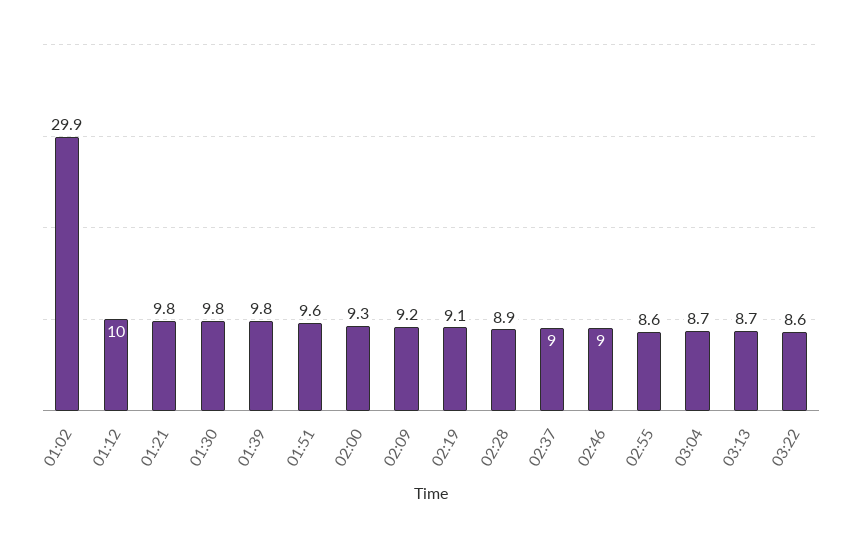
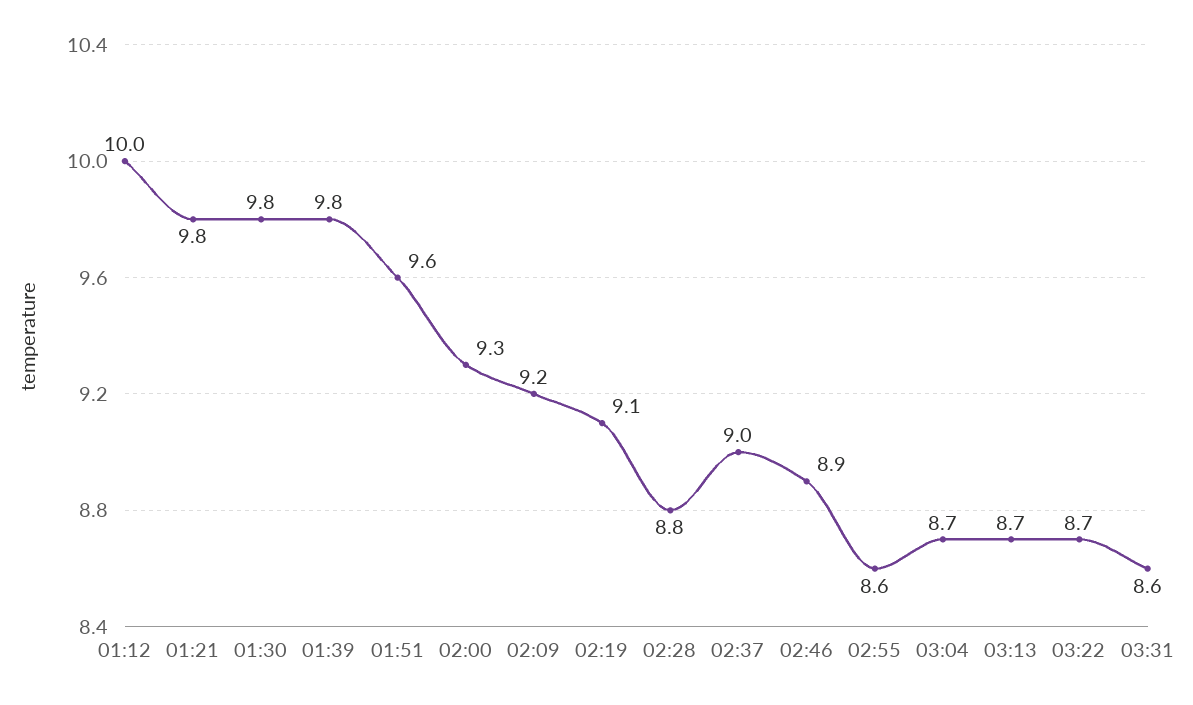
01:02: 29.9 -> none
02:28: 8.9 -> 8.8
02:46: 9 -> 8.9
03:22: 8.6 -> 8.7
03:31: none -> 8.6

